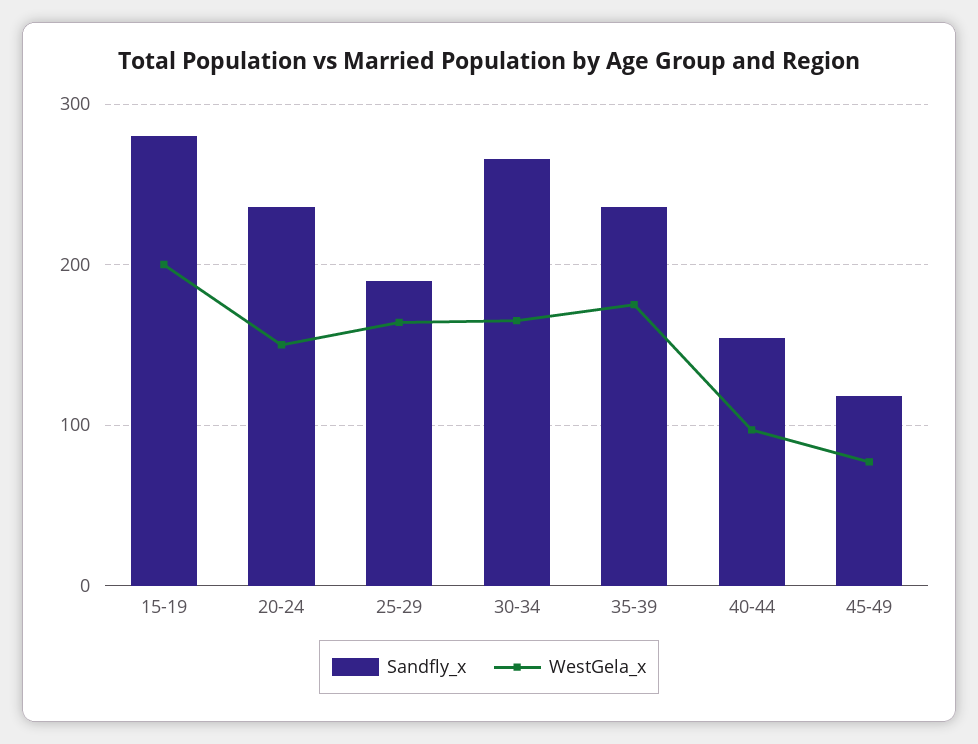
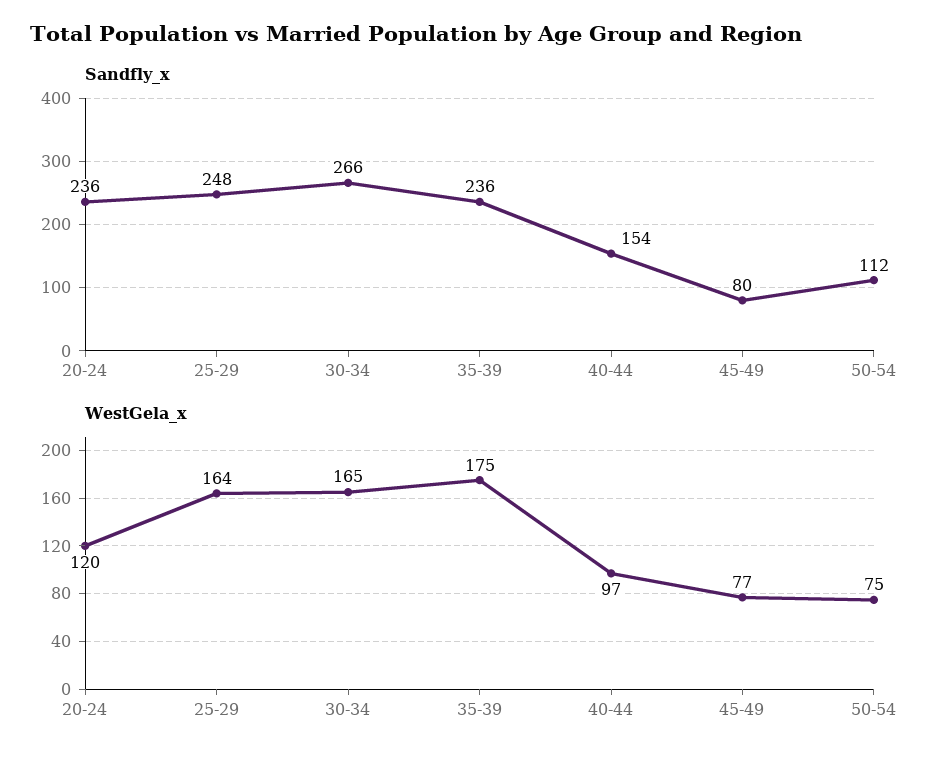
Sandfly_x, 15-19: 280 -> none
WestGela_x, 15-19: 200 -> none
WestGela_x, 20-24: 150 -> 120
Sandfly_x, 25-29: 190 -> 248
Sandfly_x, 45-49: 120 -> 80
Sandfly_x, 50-54: none -> 112
WestGela_x, 50-54: none -> 75

